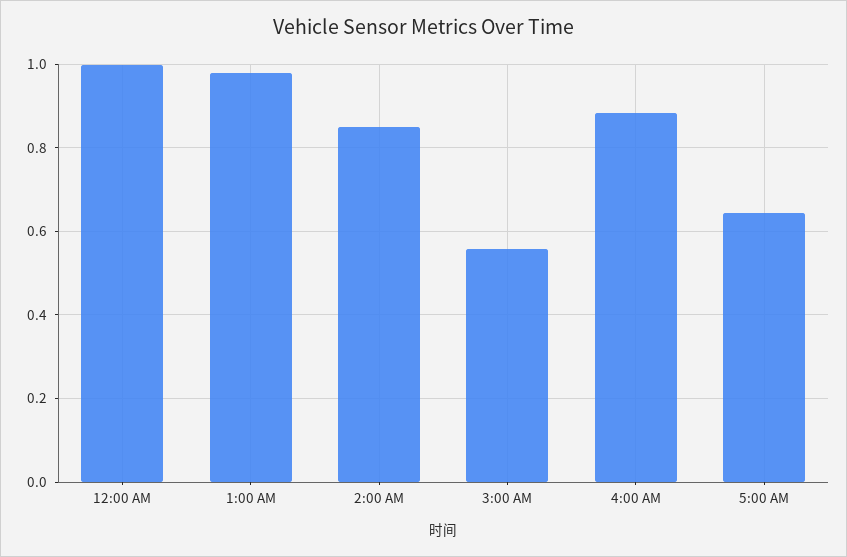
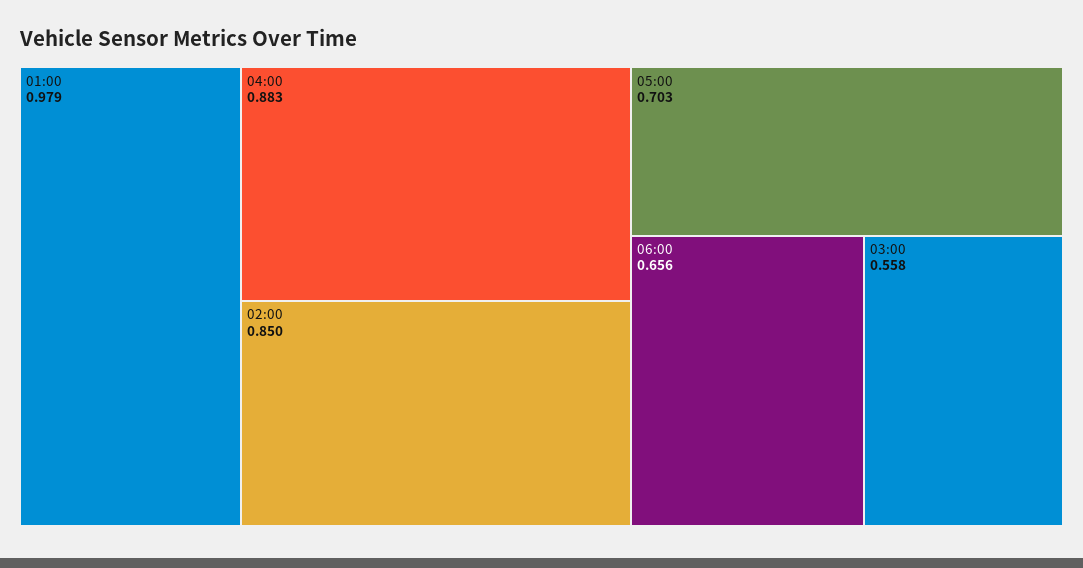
12:00 AM: 1 -> none
5:00 AM: 0.64 -> 0.703
06:00: none -> 0.656

